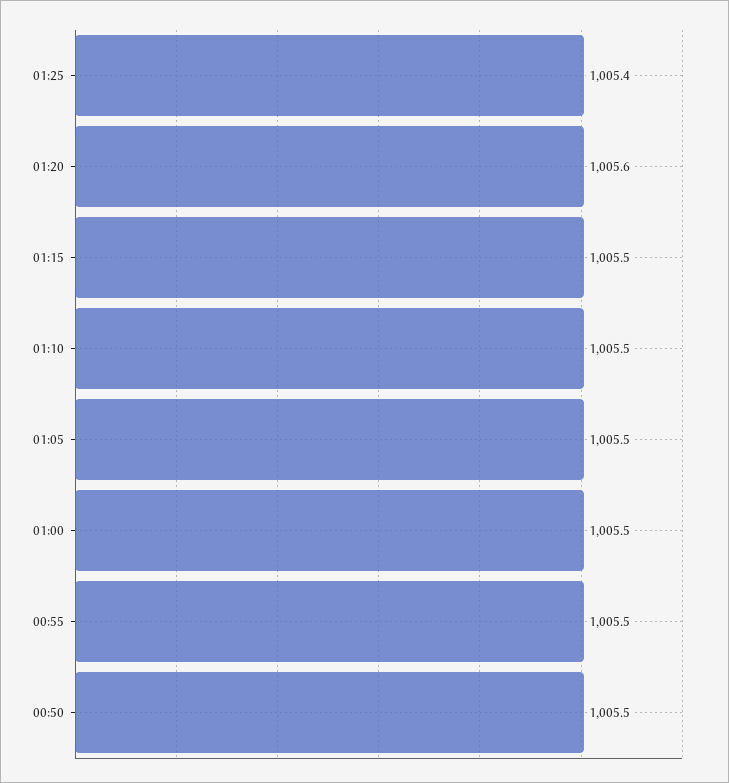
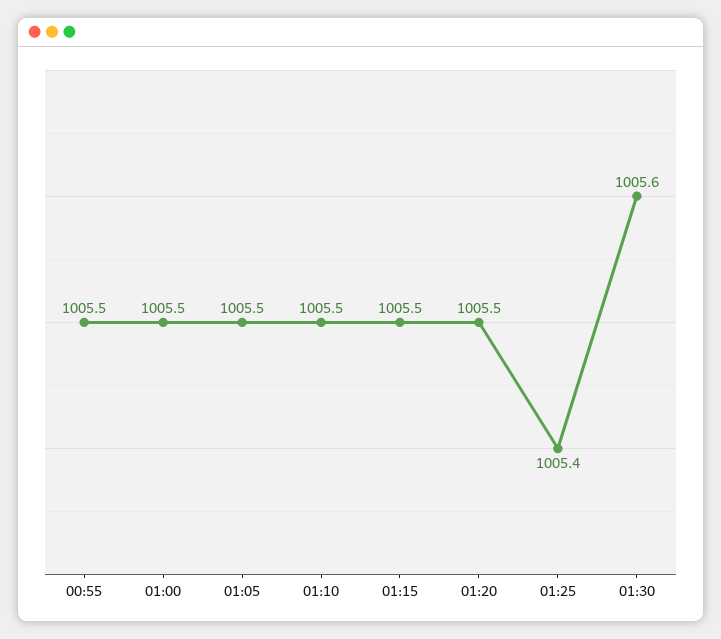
01:20: 1005.6 -> 1005.5
00:50: 1005.5 -> none
01:30: none -> 1005.6

